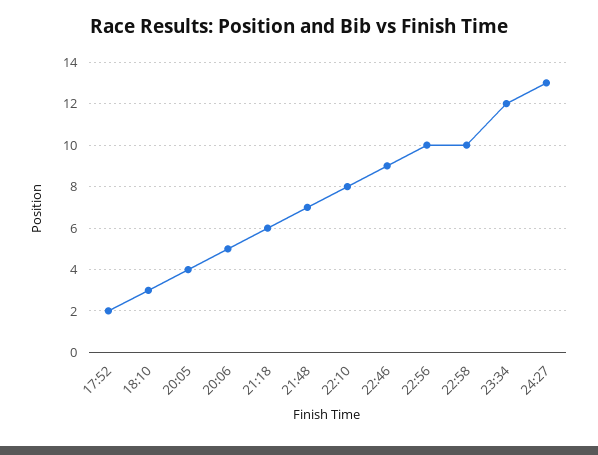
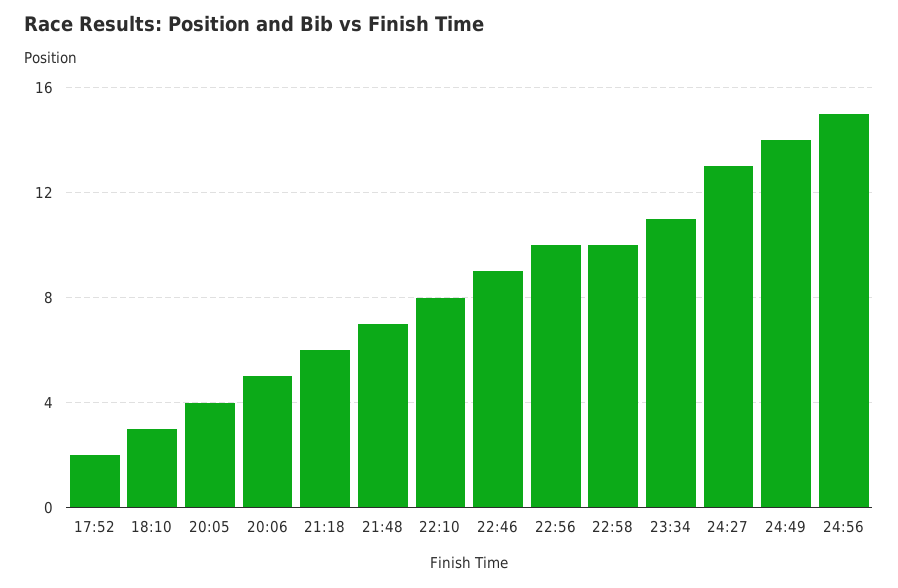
23:34: 12 -> 11
24:49: none -> 14
24:56: none -> 15

